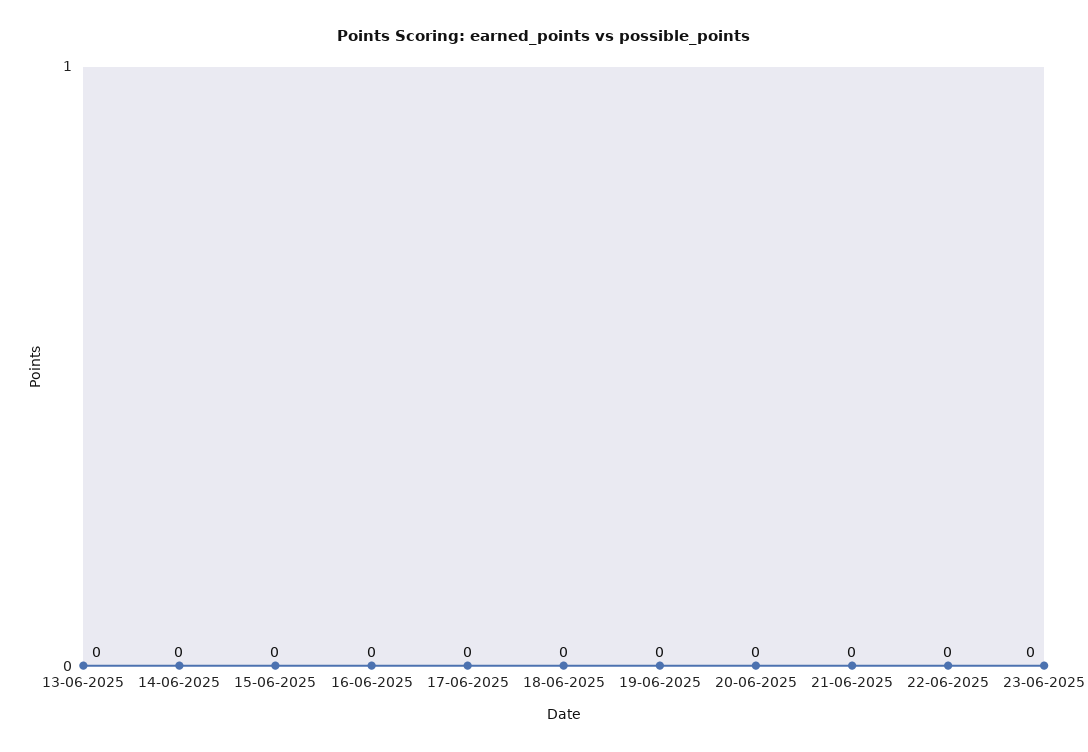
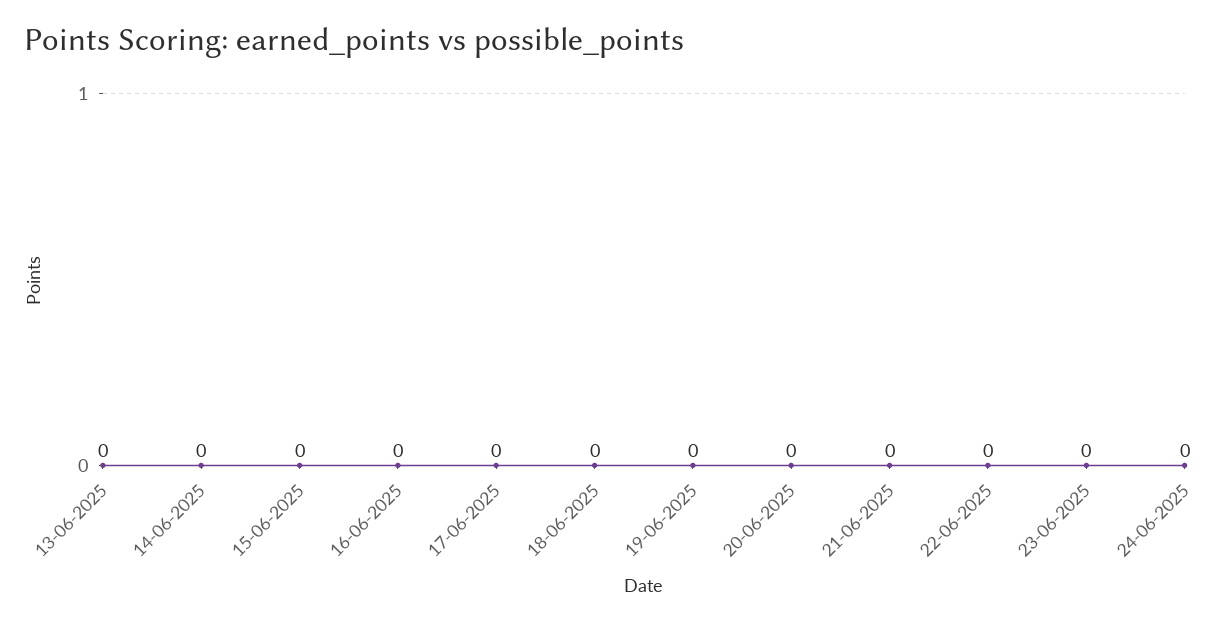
24-06-2025: none -> 0

